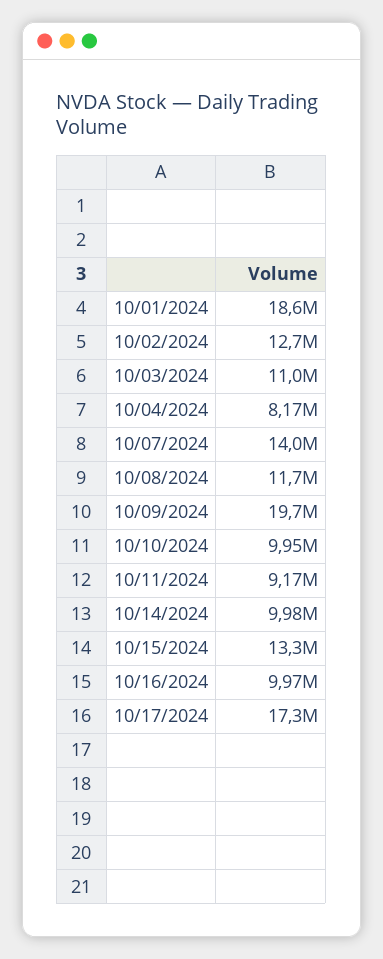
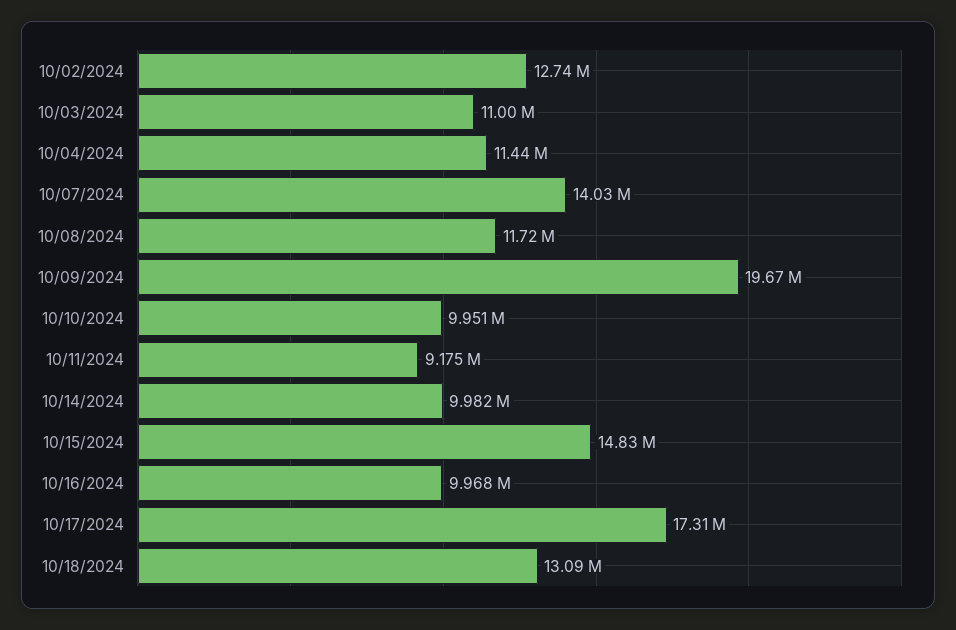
10/01/2024: 18600000 -> none
10/04/2024: 8170000 -> 11440000
10/15/2024: 13300000 -> 14830000
10/18/2024: none -> 13090000

